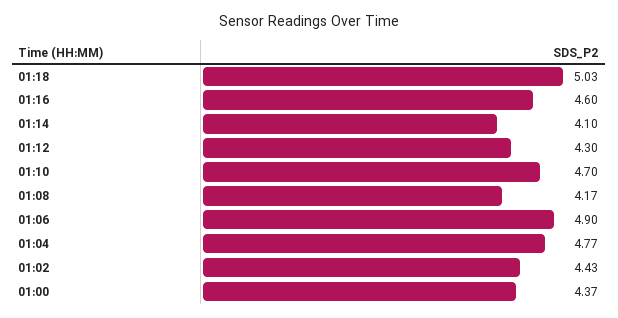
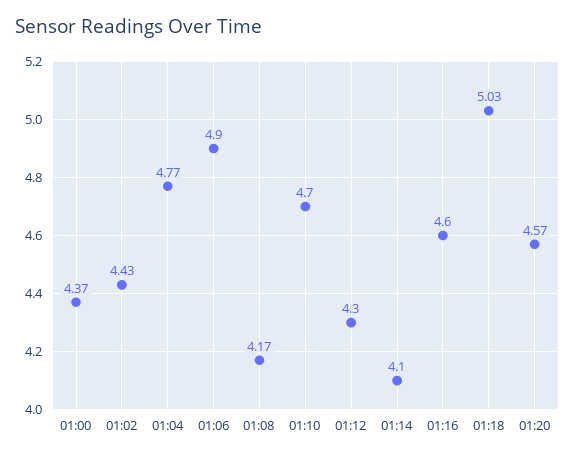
01:20: none -> 4.57

